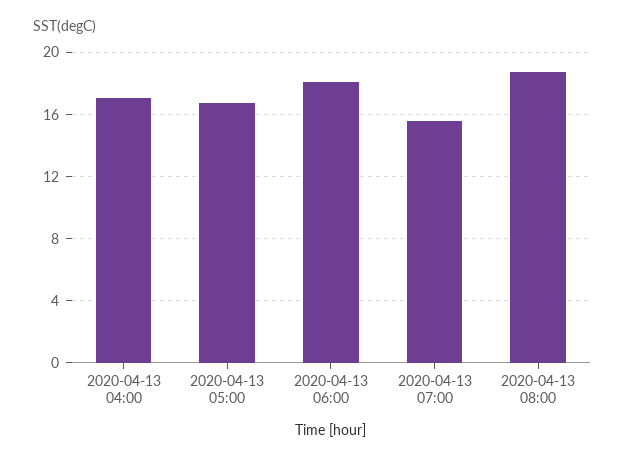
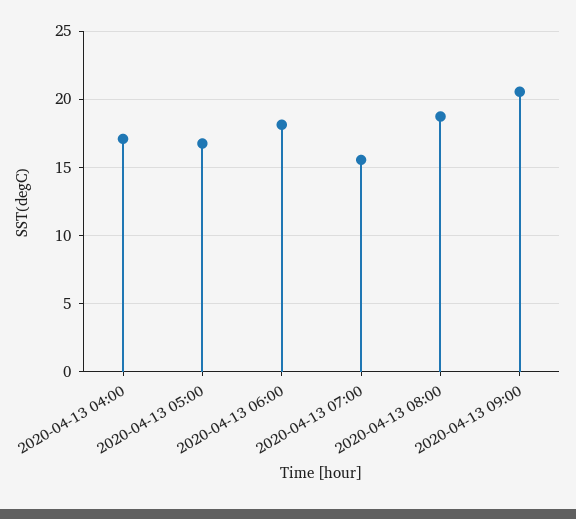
2020-04-13 09:00: none -> 20.5

